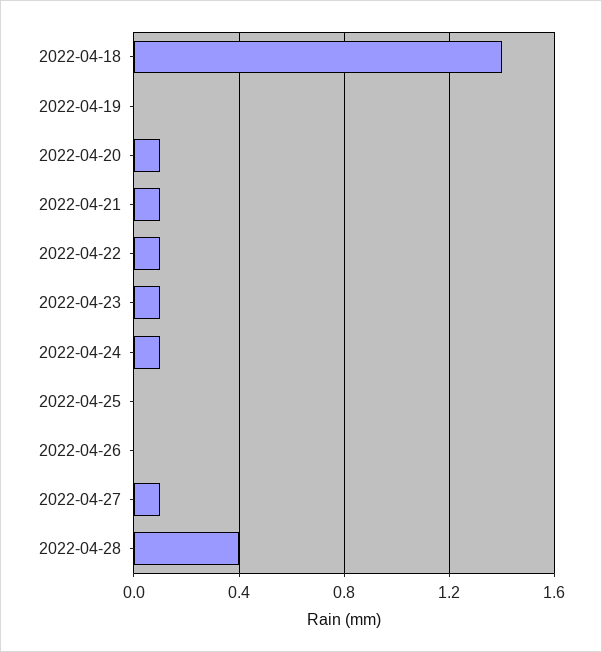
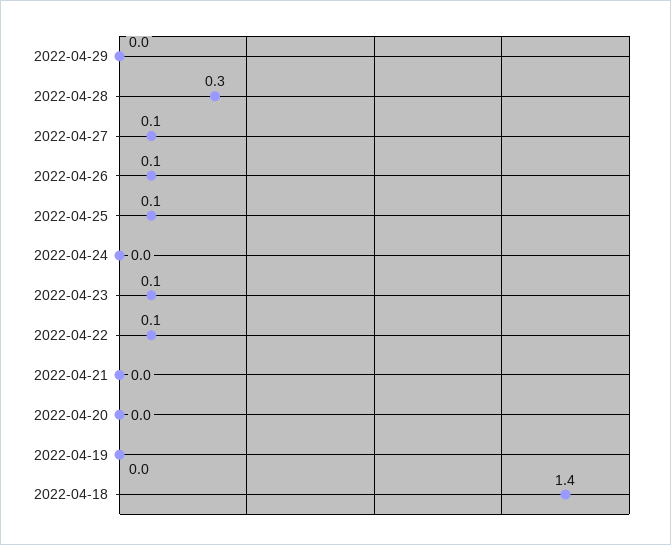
2022-04-20: 0.1 -> 0
2022-04-21: 0.1 -> 0
2022-04-24: 0.1 -> 0
2022-04-25: 0 -> 0.1
2022-04-26: 0 -> 0.1
2022-04-28: 0.4 -> 0.3
2022-04-29: none -> 0

